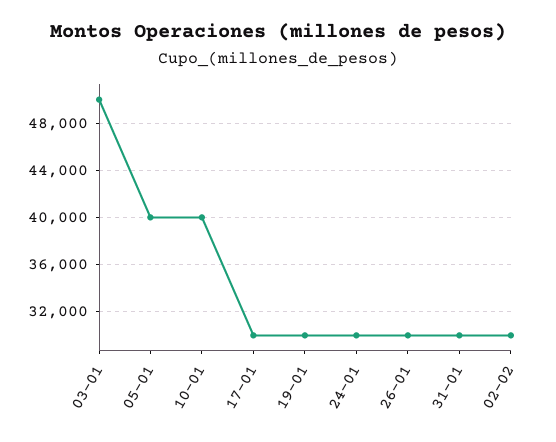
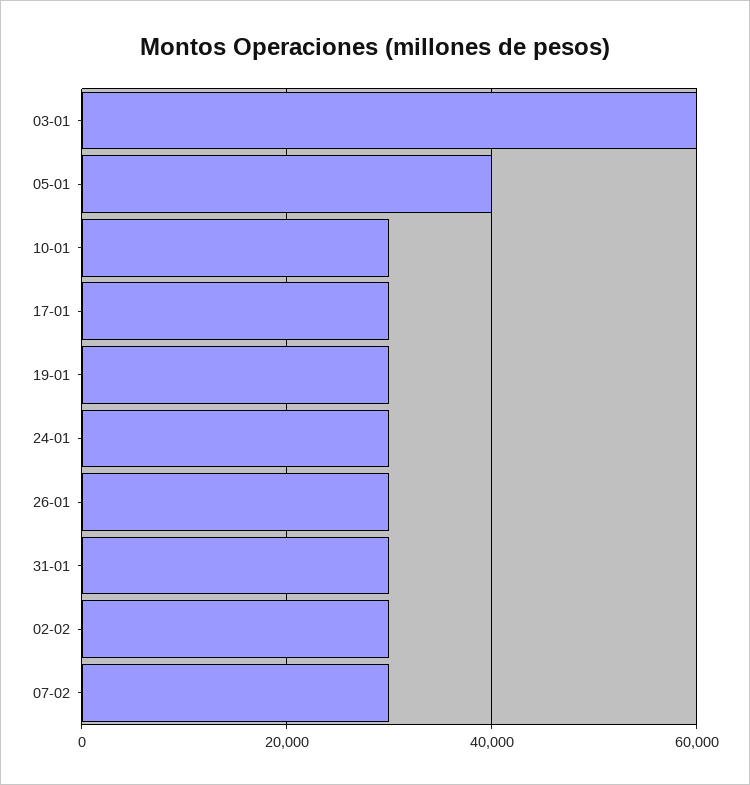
03-01: 50000 -> 60000
10-01: 40000 -> 30000
07-02: none -> 30000

